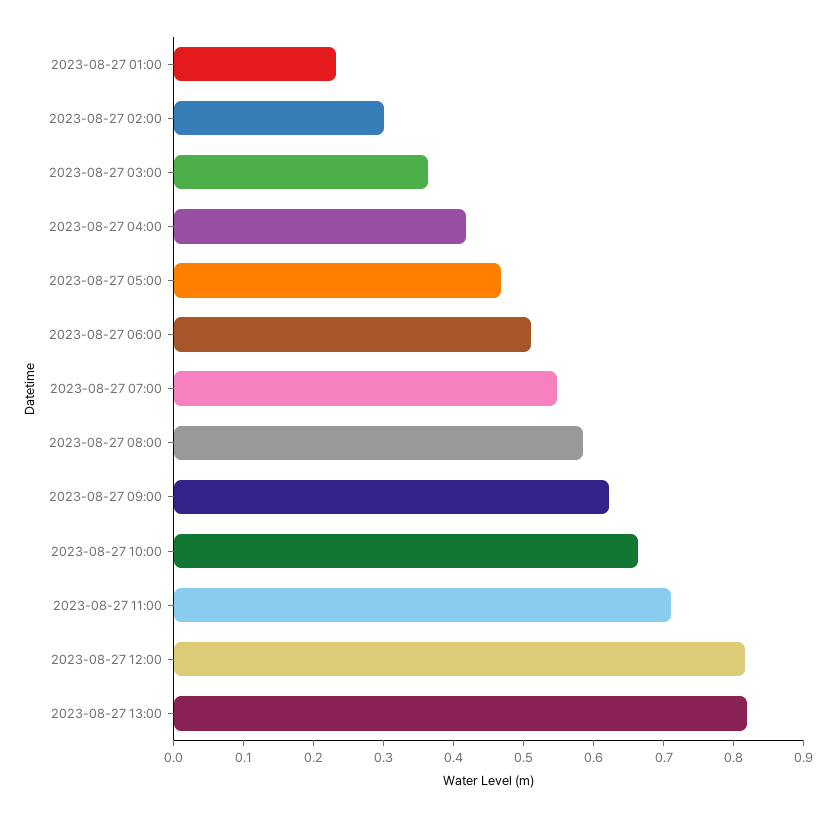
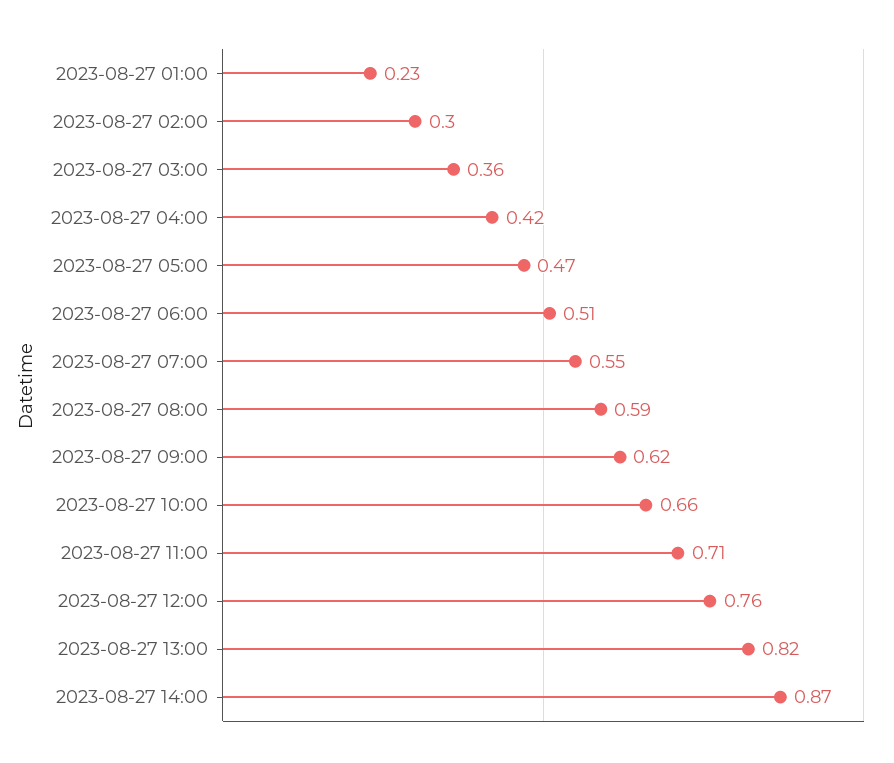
2023-08-27 12:00: 0.82 -> 0.76
2023-08-27 14:00: none -> 0.87

